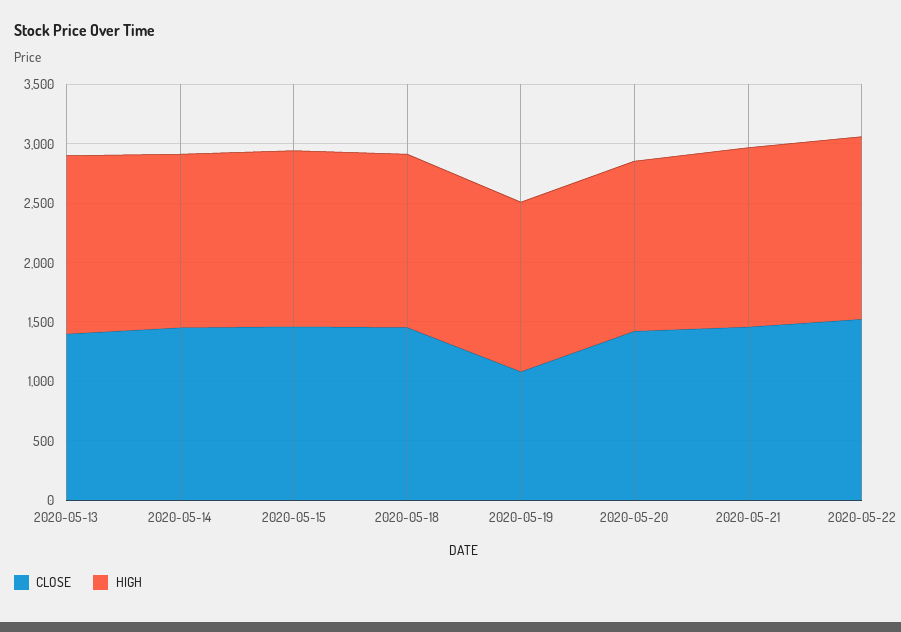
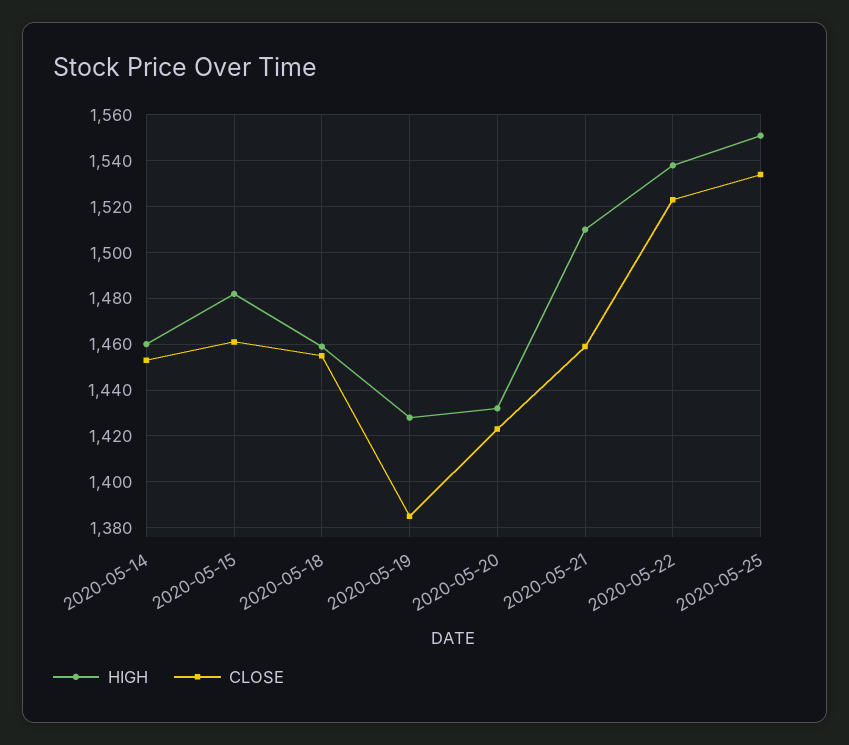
CLOSE, 2020-05-13: 1400 -> none
HIGH, 2020-05-13: 1500 -> none
CLOSE, 2020-05-19: 1100 -> 1385
HIGH, 2020-05-25: none -> 1550
CLOSE, 2020-05-25: none -> 1535

